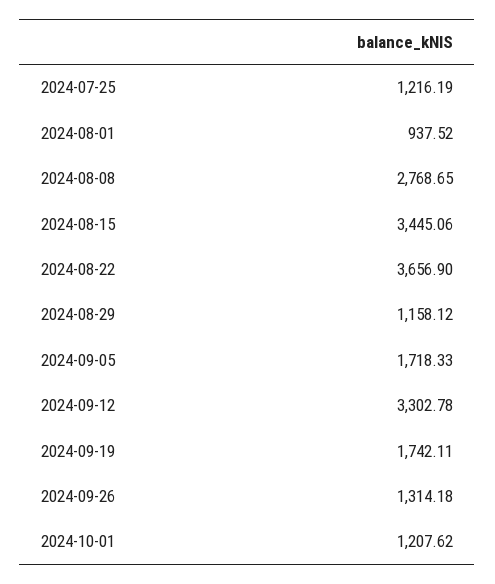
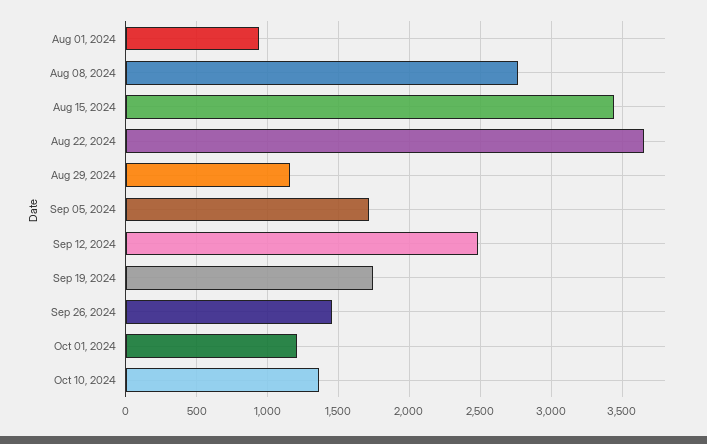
2024-07-25: 1216.19 -> none
2024-09-12: 3302.78 -> 2500
2024-09-26: 1314.18 -> 1450
Oct 10, 2024: none -> 1350

